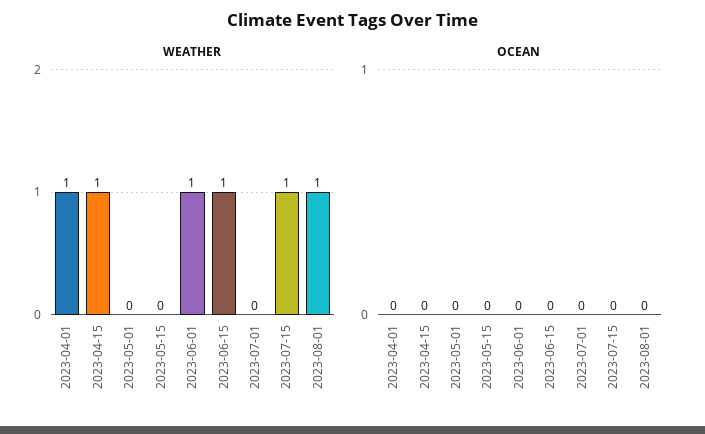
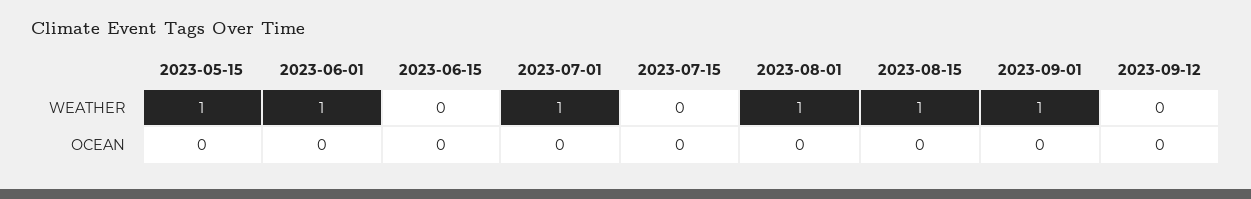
WEATHER, 2023-04-01: 1 -> none
WEATHER, 2023-04-15: 1 -> none
WEATHER, 2023-05-01: 0 -> none
WEATHER, 2023-05-15: 0 -> 1
WEATHER, 2023-06-15: 1 -> 0
WEATHER, 2023-07-01: 0 -> 1
WEATHER, 2023-07-15: 1 -> 0
OCEAN, 2023-04-01: 0 -> none
OCEAN, 2023-04-15: 0 -> none
OCEAN, 2023-05-01: 0 -> none
WEATHER, 2023-08-15: none -> 1
WEATHER, 2023-09-01: none -> 1
WEATHER, 2023-09-12: none -> 0
OCEAN, 2023-08-15: none -> 0
OCEAN, 2023-09-01: none -> 0
OCEAN, 2023-09-12: none -> 0

